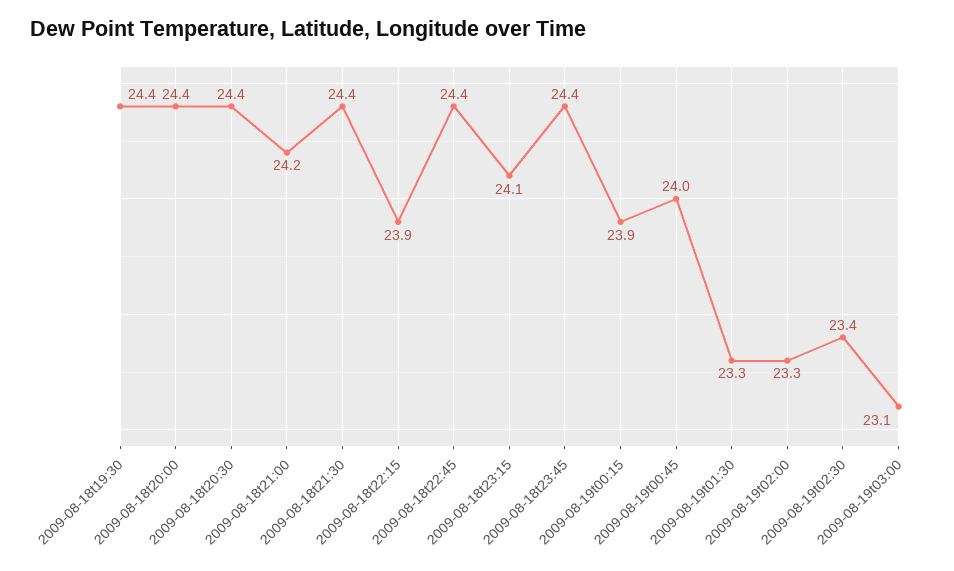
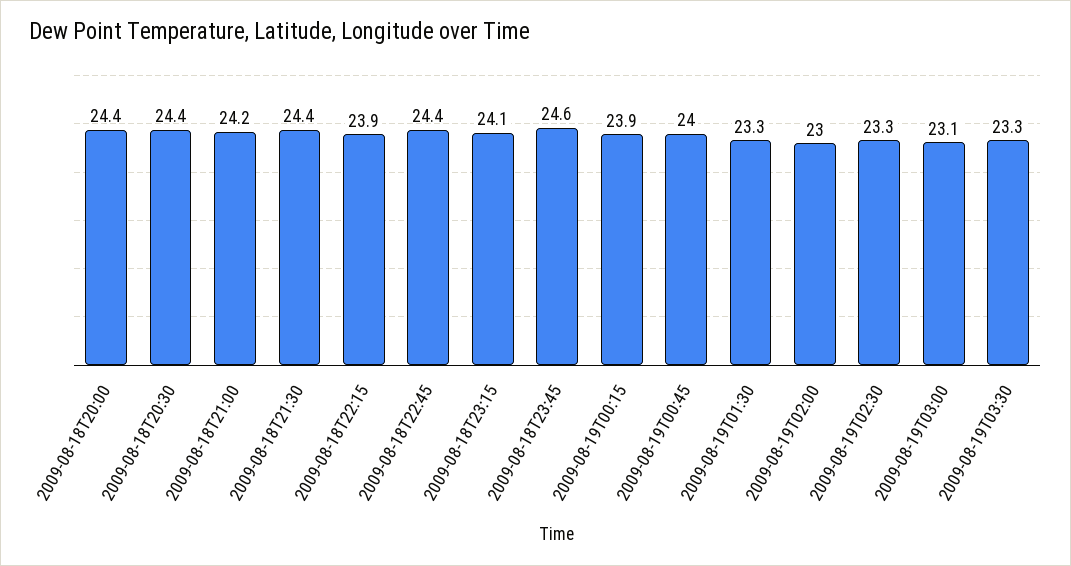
2009-08-18t19:30: 24.4 -> none
2009-08-18t23:45: 24.4 -> 24.6
2009-08-19t02:00: 23.3 -> 23
2009-08-19t02:30: 23.4 -> 23.3
2009-08-19T03:30: none -> 23.3

